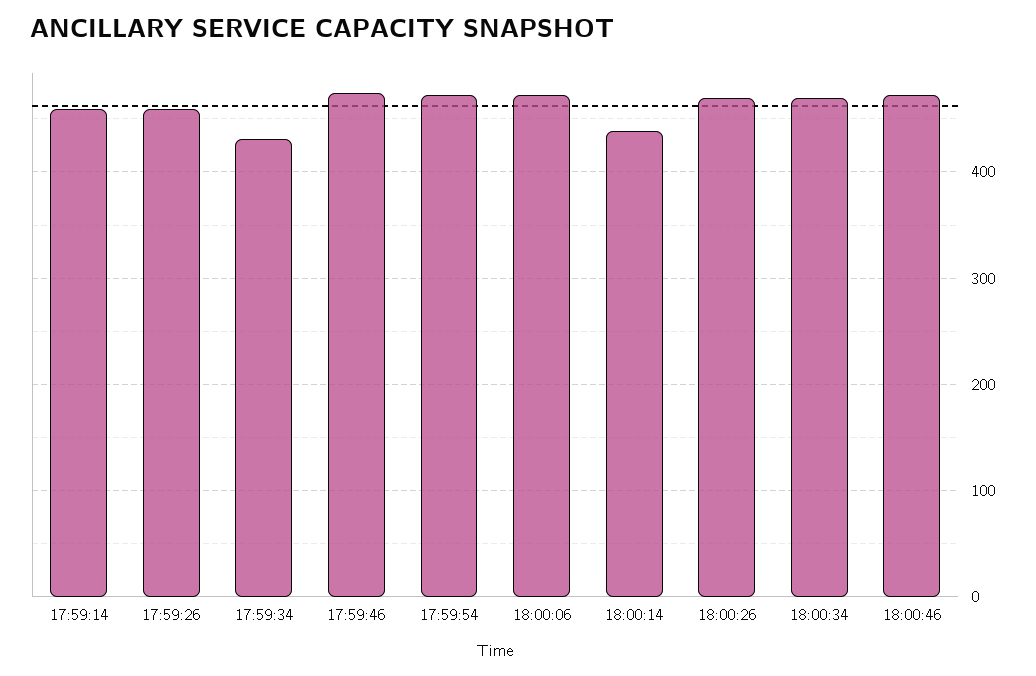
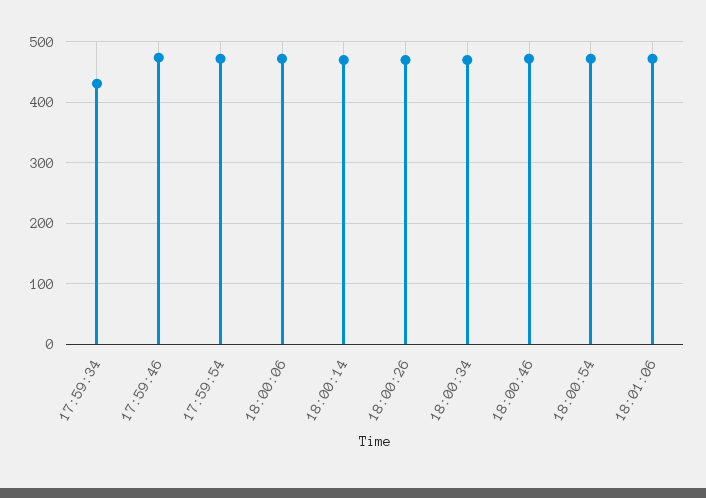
17:59:14: 460 -> none
17:59:26: 460 -> none
18:00:14: 440 -> 470
18:00:54: none -> 470
18:01:06: none -> 470

